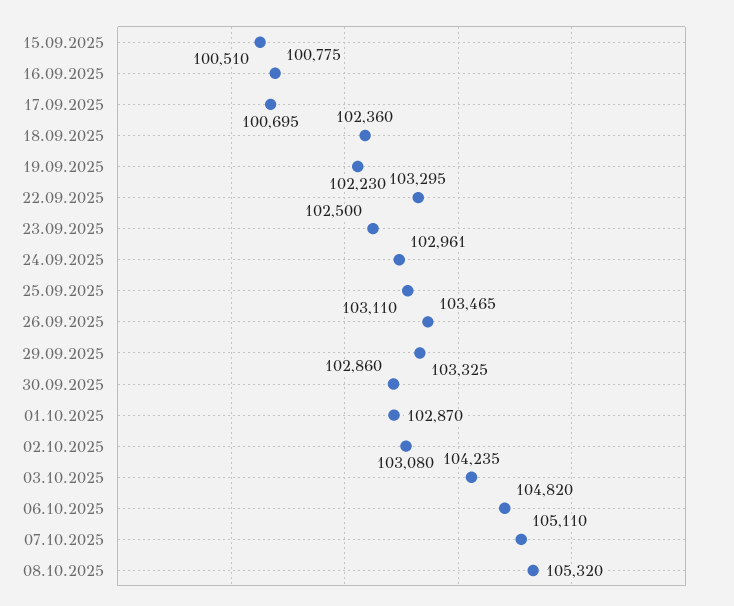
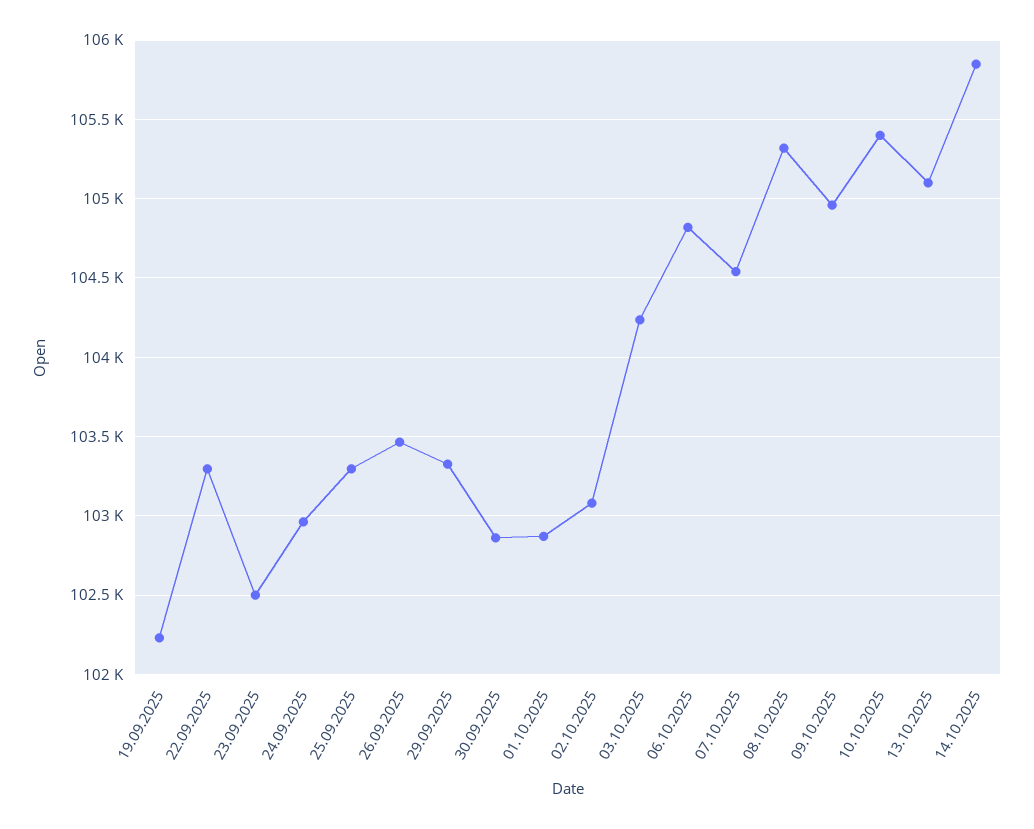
15.09.2025: 100510 -> none
16.09.2025: 100775 -> none
17.09.2025: 100695 -> none
18.09.2025: 102360 -> none
25.09.2025: 103110 -> 103300
07.10.2025: 105110 -> 104550
09.10.2025: none -> 104950
10.10.2025: none -> 105400
13.10.2025: none -> 105100
14.10.2025: none -> 105850

